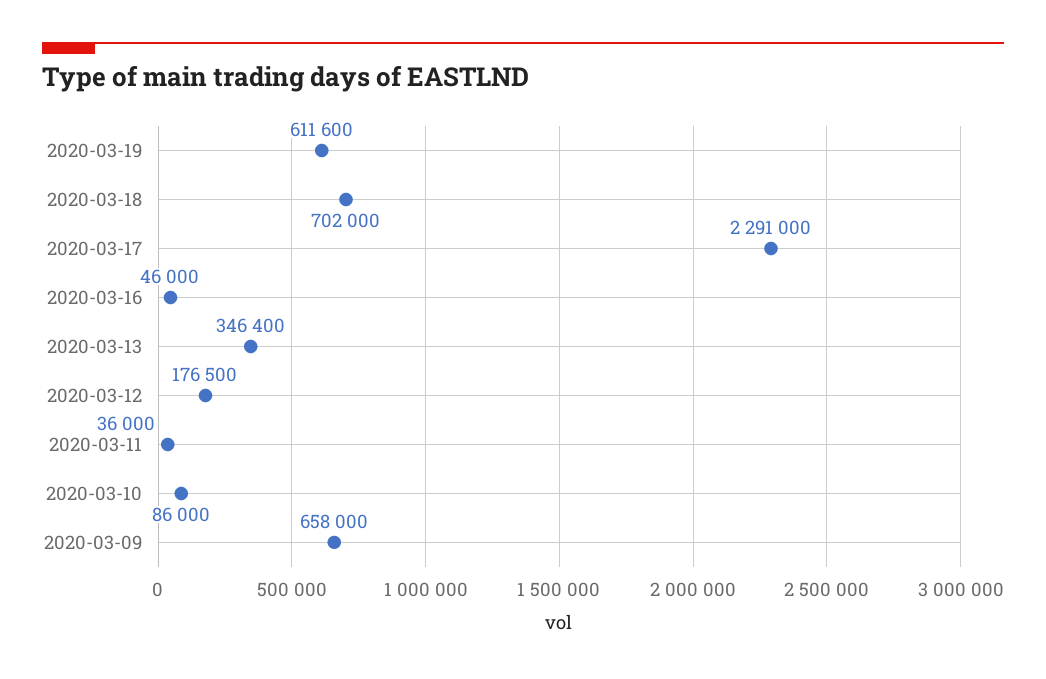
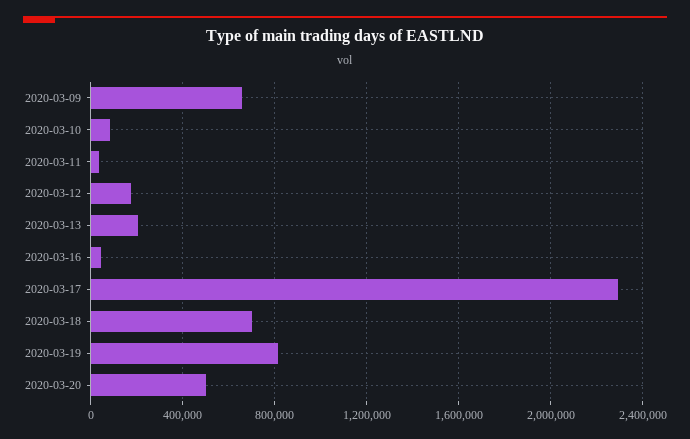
2020-03-19: 611600 -> 800000
2020-03-13: 346400 -> 200000
2020-03-20: none -> 500000

